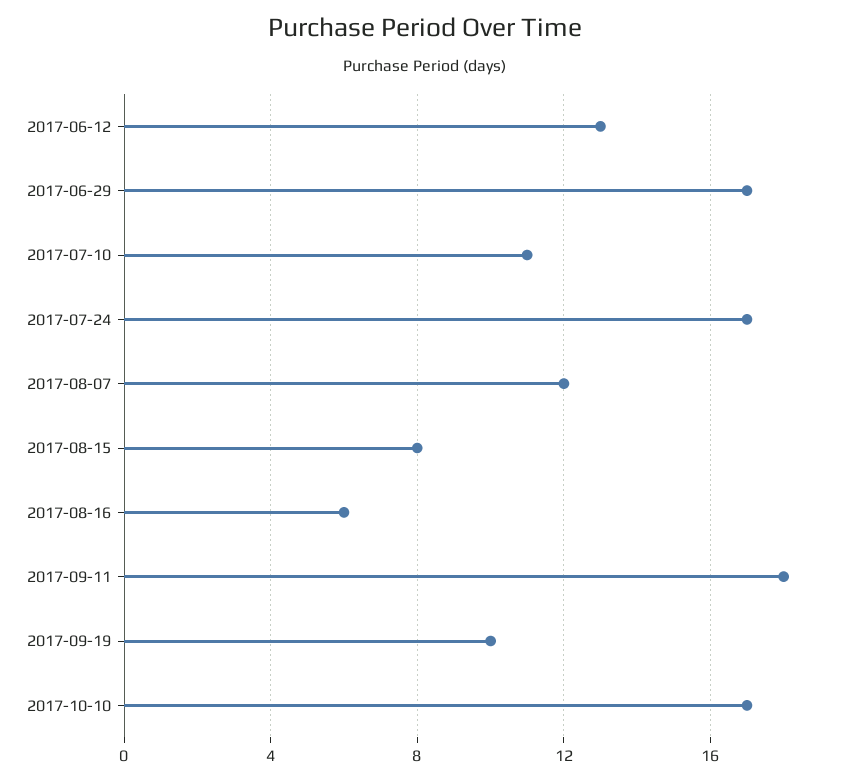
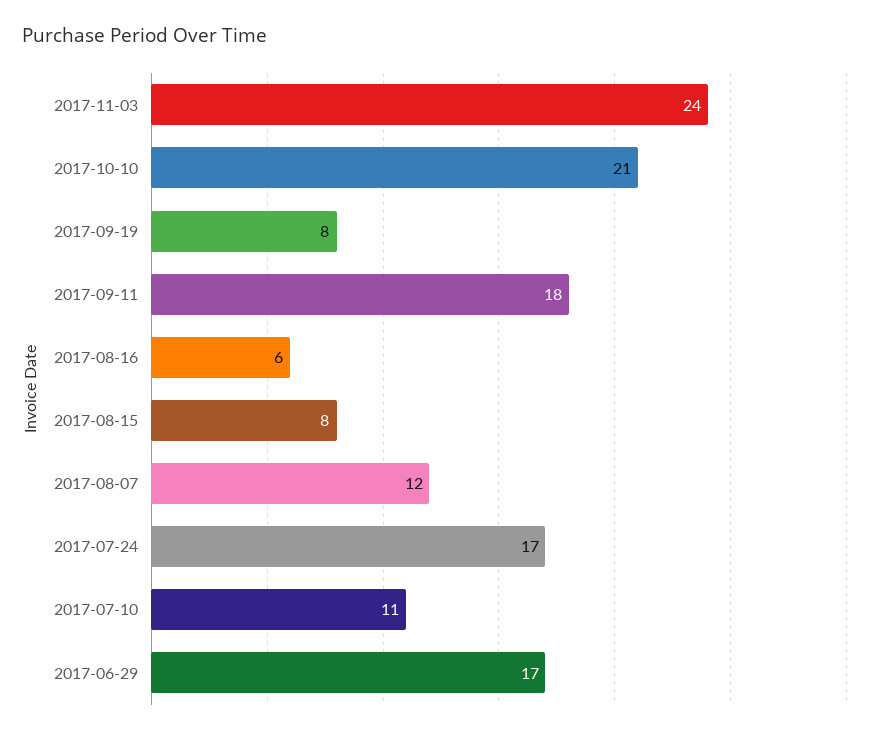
2017-06-12: 13 -> none
2017-09-19: 10 -> 8
2017-10-10: 17 -> 21
2017-11-03: none -> 24

